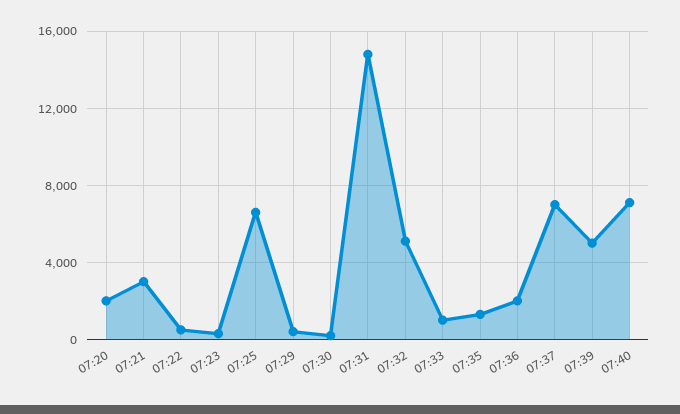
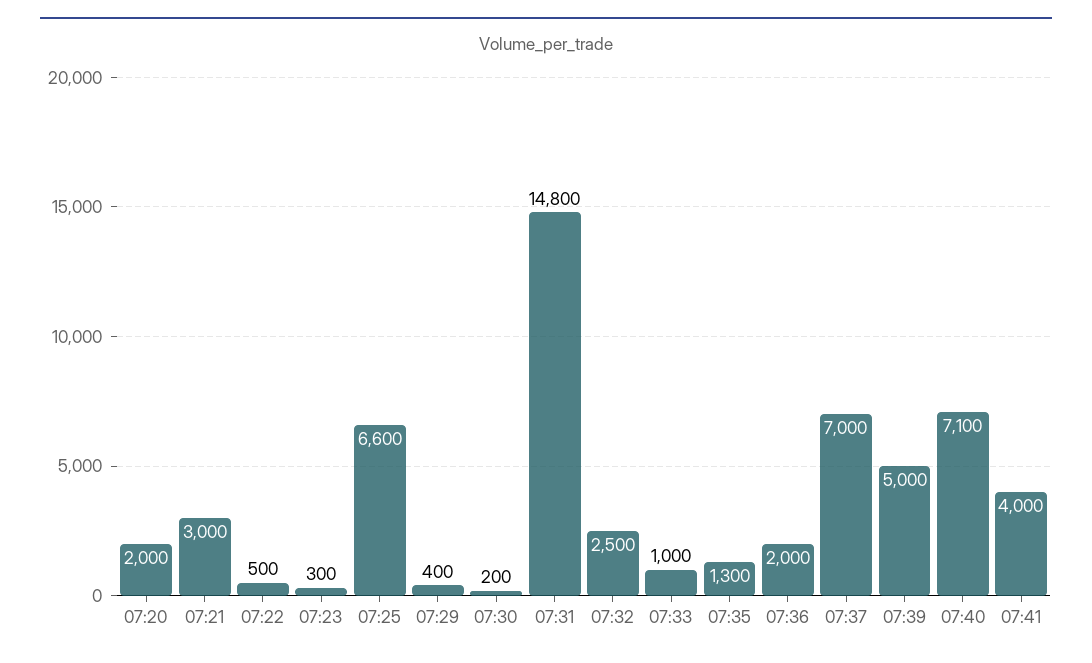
07:32: 5000 -> 2500
07:41: none -> 4000

